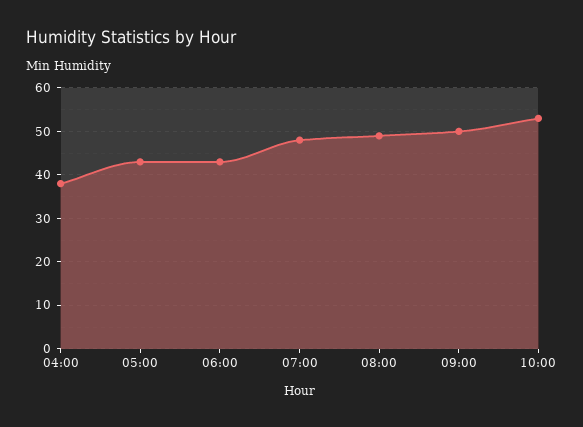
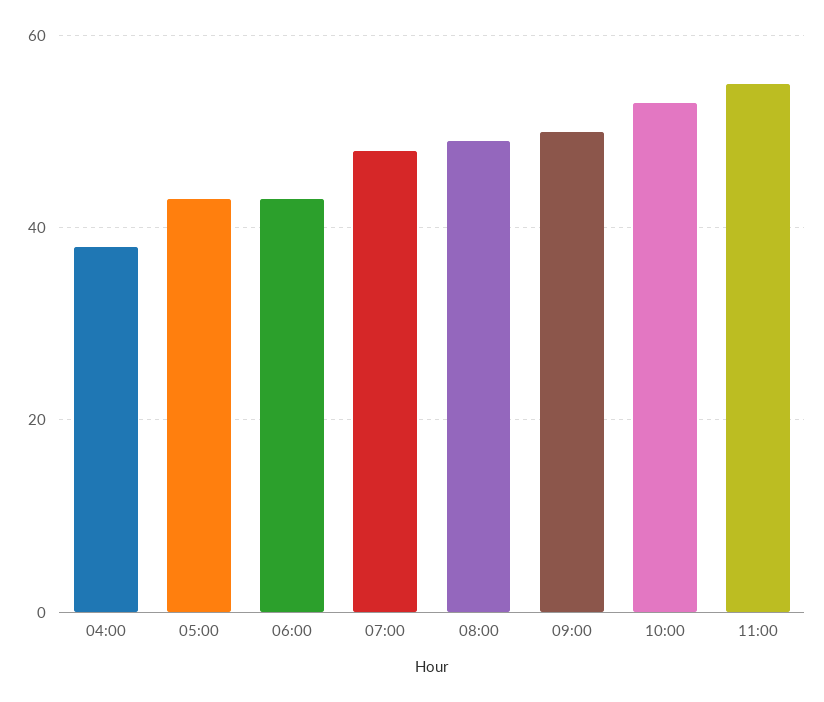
11:00: none -> 55

